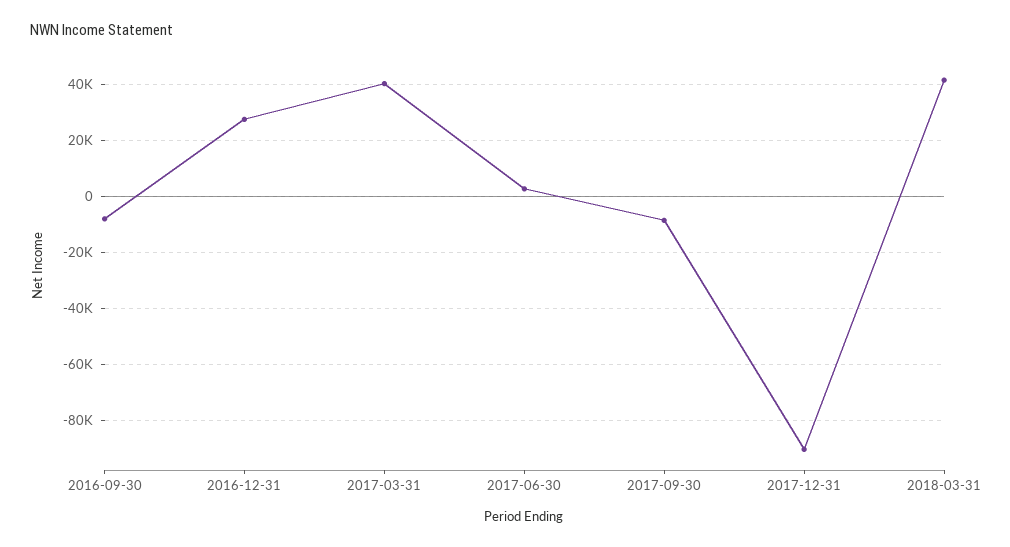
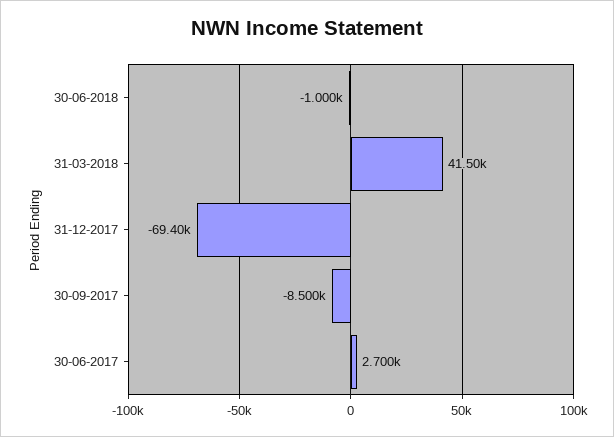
2016-09-30: -7500 -> none
2016-12-31: 27500 -> none
2017-03-31: 40000 -> none
2017-12-31: -90000 -> -69400
30-06-2018: none -> -1000

